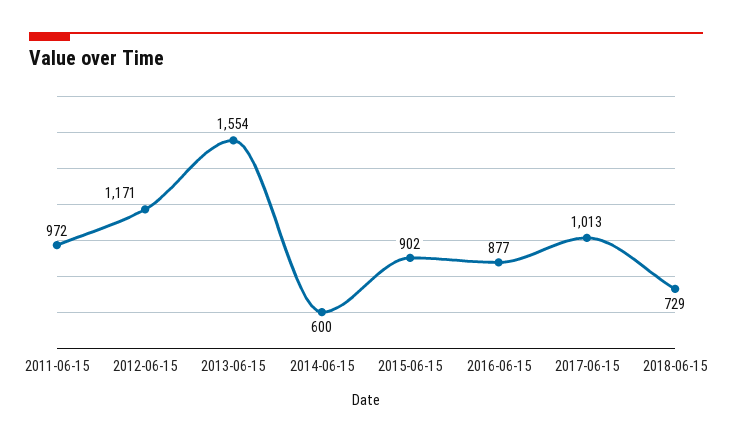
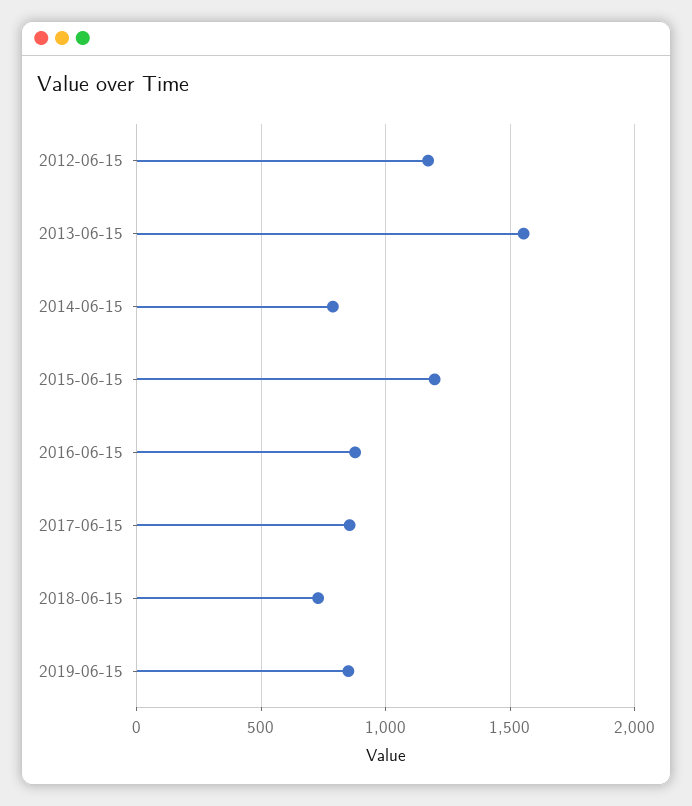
2011-06-15: 972 -> none
2014-06-15: 600 -> 800
2015-06-15: 902 -> 1200
2017-06-15: 1013 -> 850
2019-06-15: none -> 850

